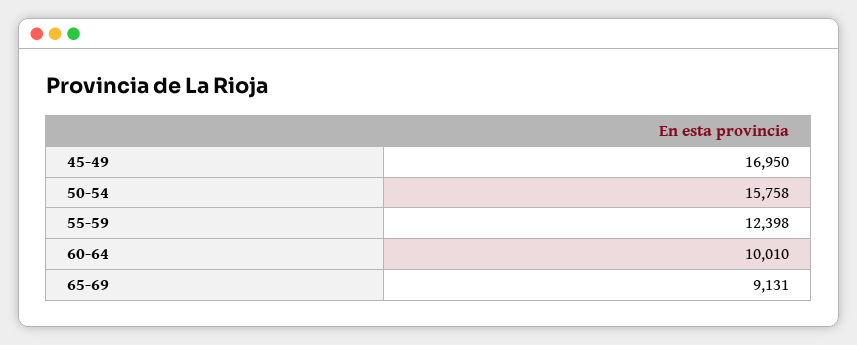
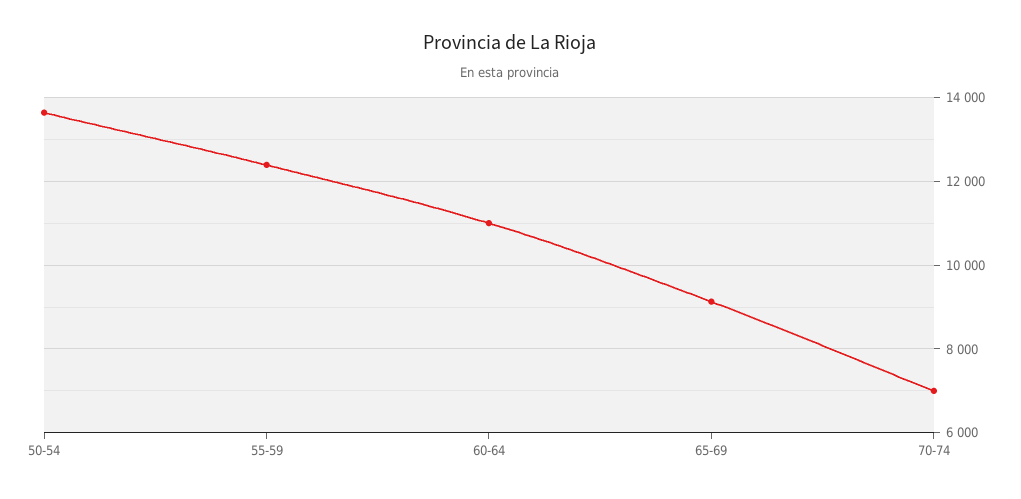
45-49: 16950 -> none
50-54: 15758 -> 13600
60-64: 10010 -> 11000
70-74: none -> 7000

